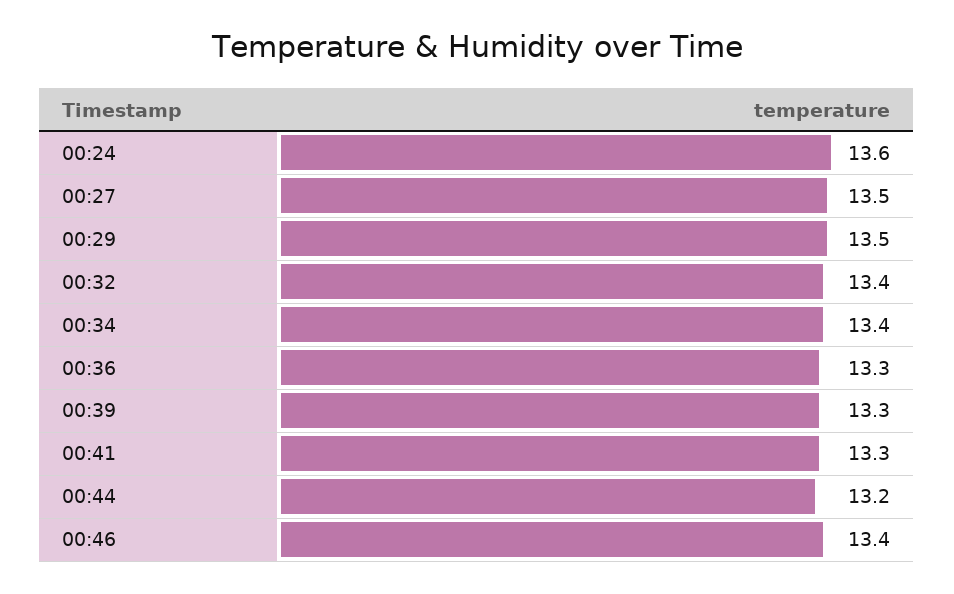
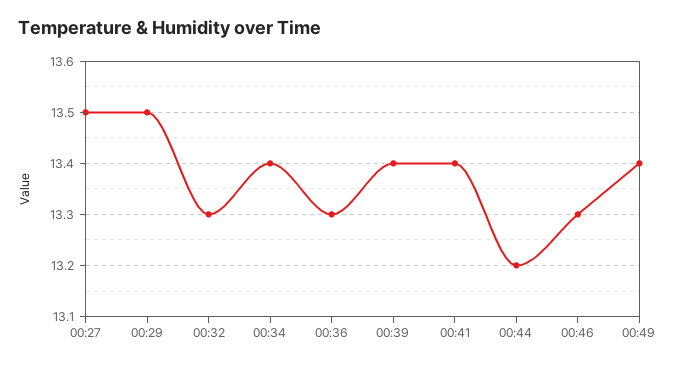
00:24: 13.6 -> none
00:32: 13.4 -> 13.3
00:39: 13.3 -> 13.4
00:41: 13.3 -> 13.4
00:46: 13.4 -> 13.3
00:49: none -> 13.4

